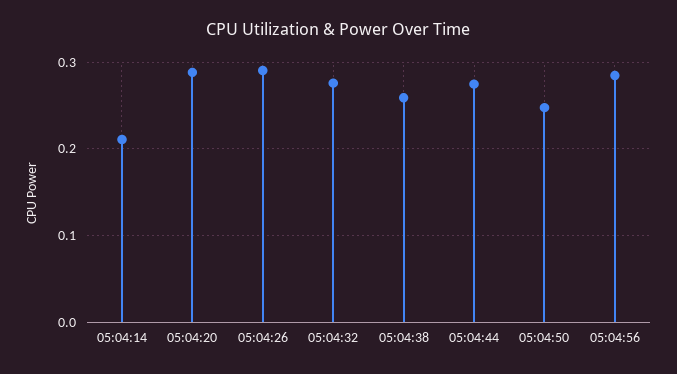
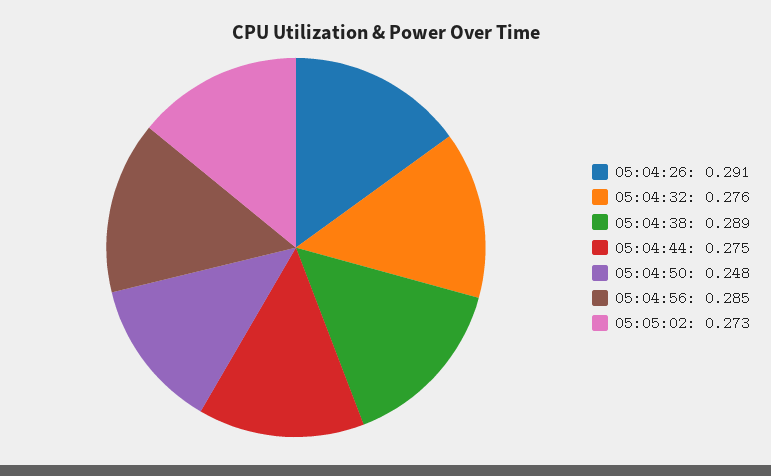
05:04:14: 0.21 -> none
05:04:20: 0.29 -> none
05:04:38: 0.26 -> 0.289
05:05:02: none -> 0.273

